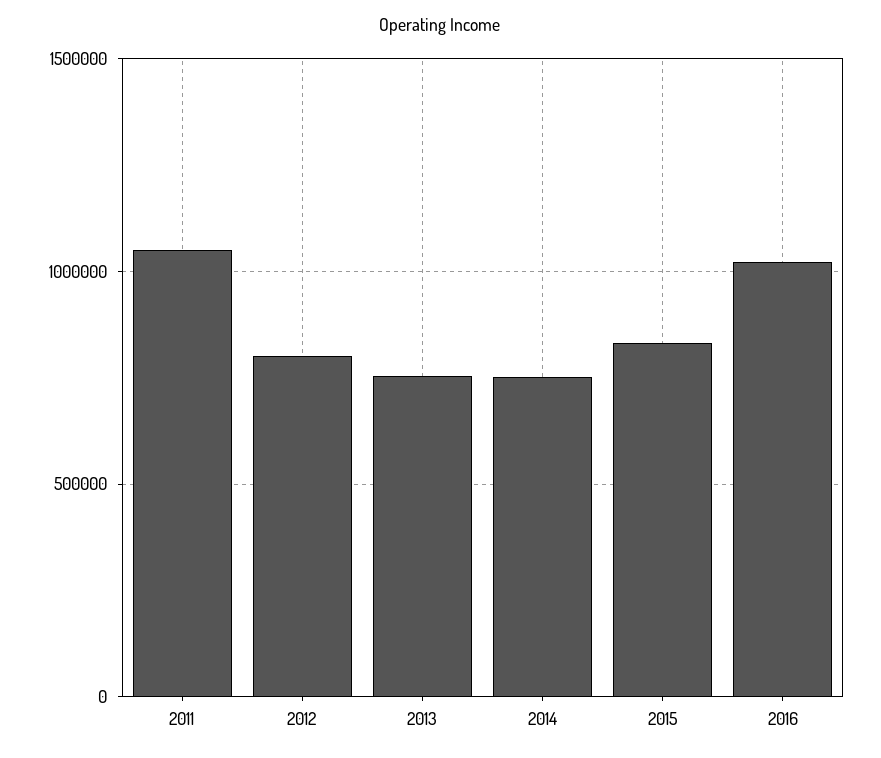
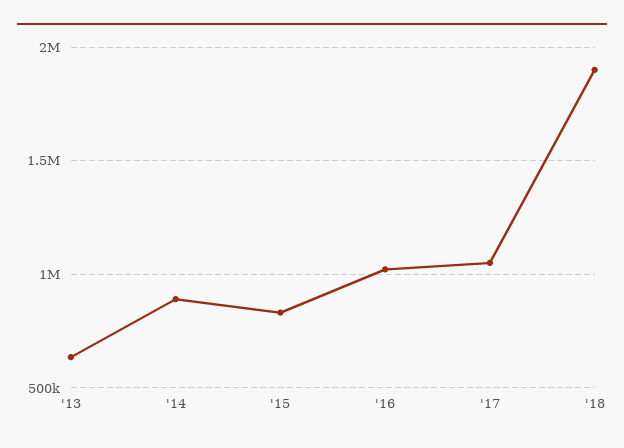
2011: 1050000 -> none
2012: 800000 -> none
2013: 750000 -> 650000
2014: 750000 -> 900000
'17: none -> 1050000
'18: none -> 1900000

